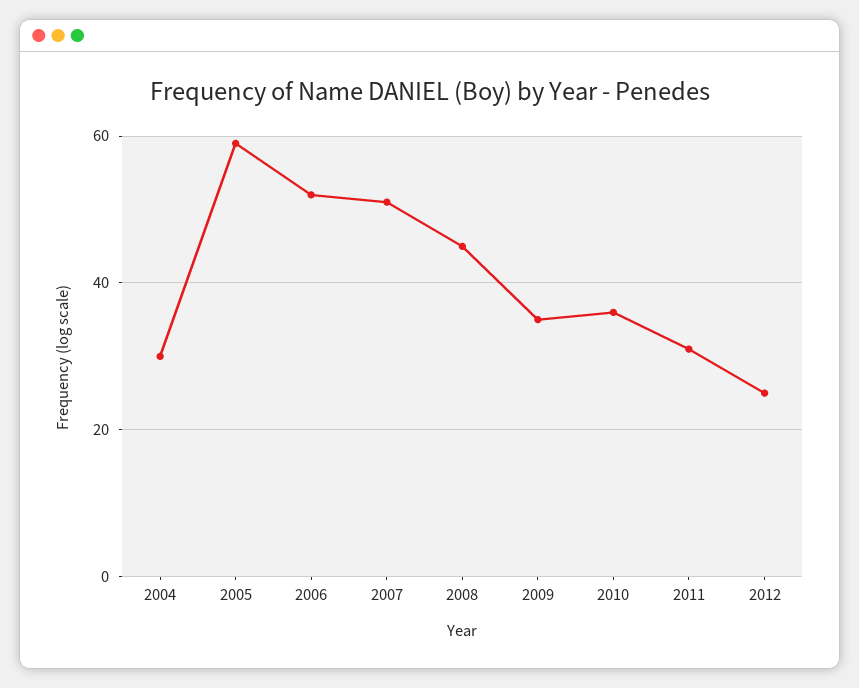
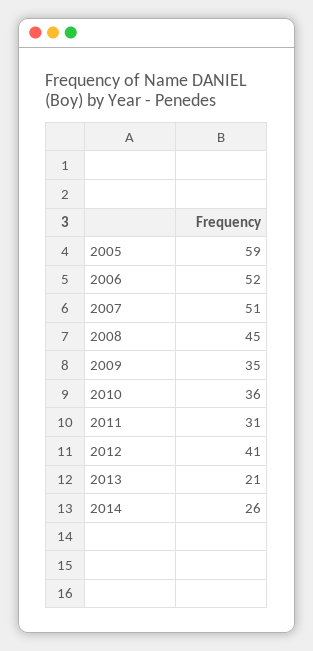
2004: 30 -> none
2012: 25 -> 41
2013: none -> 21
2014: none -> 26

